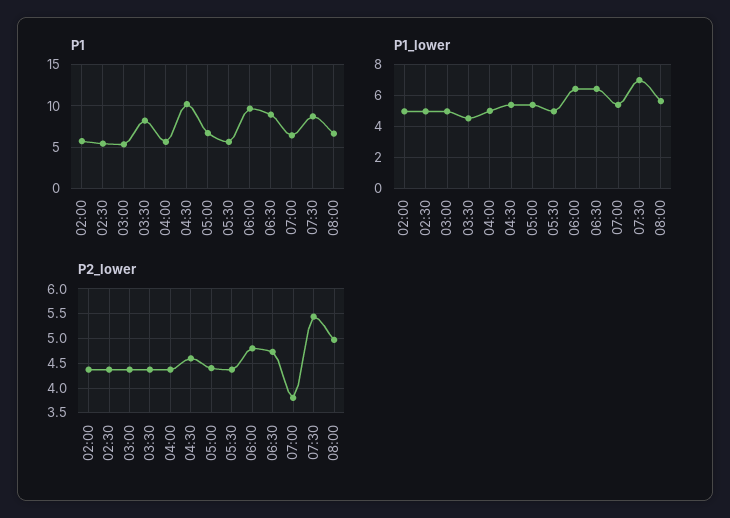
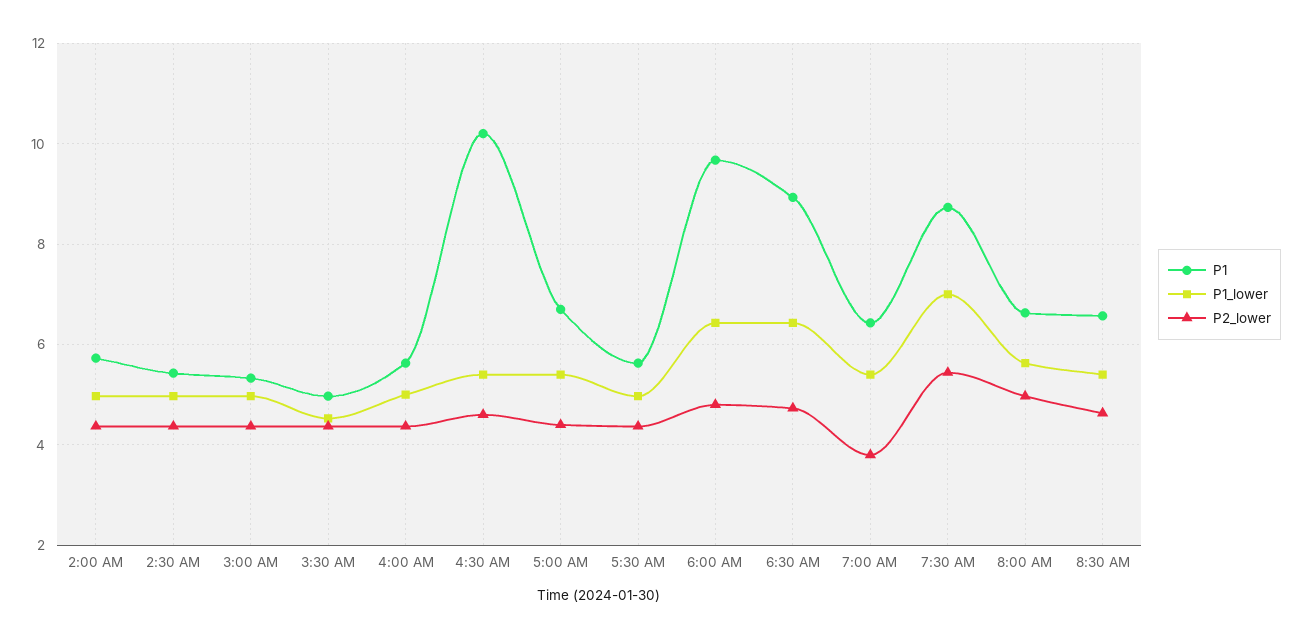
P1, 03:30: 8 -> 5
P1, 8:30 AM: none -> 6.6
P1_lower, 8:30 AM: none -> 5.4
P2_lower, 8:30 AM: none -> 4.6

